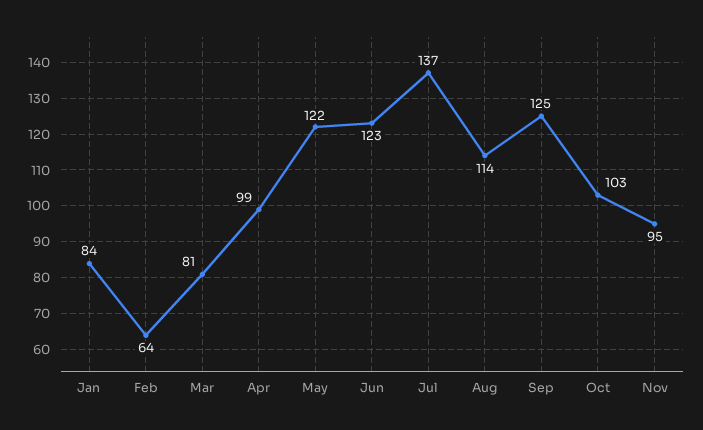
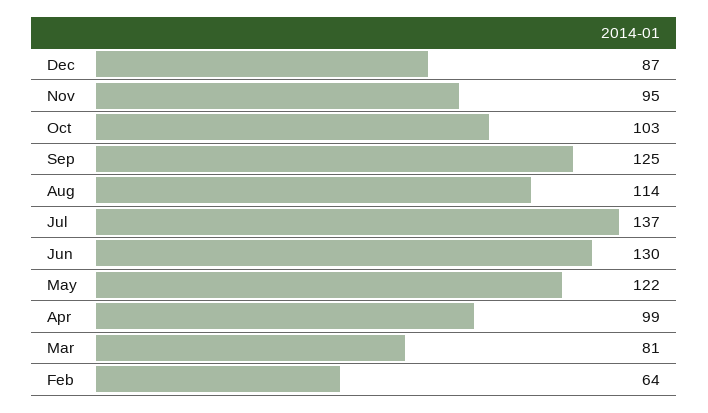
Jan: 84 -> none
Jun: 123 -> 130
Dec: none -> 87

